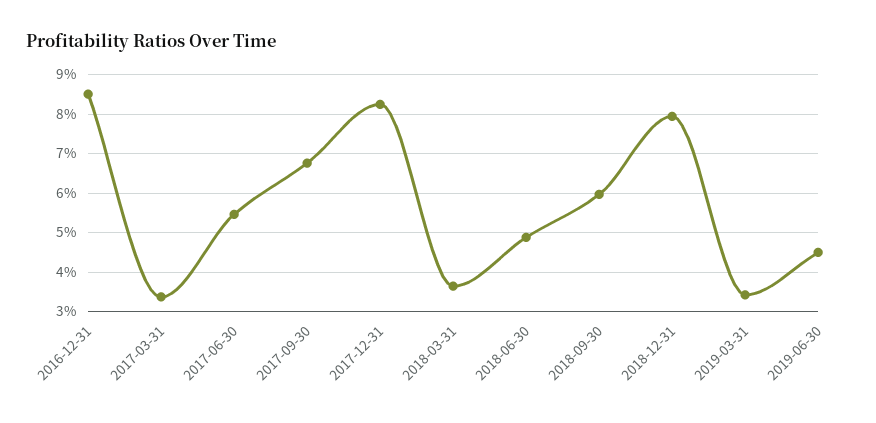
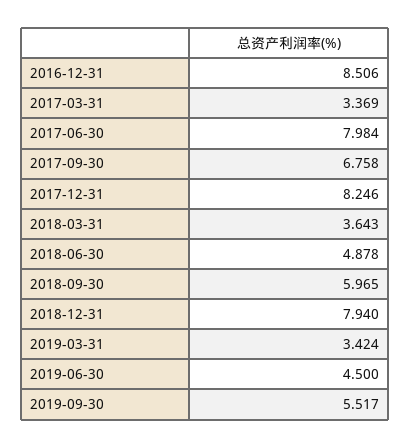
2017-06-30: 5.4 -> 7.984
2019-09-30: none -> 5.517

